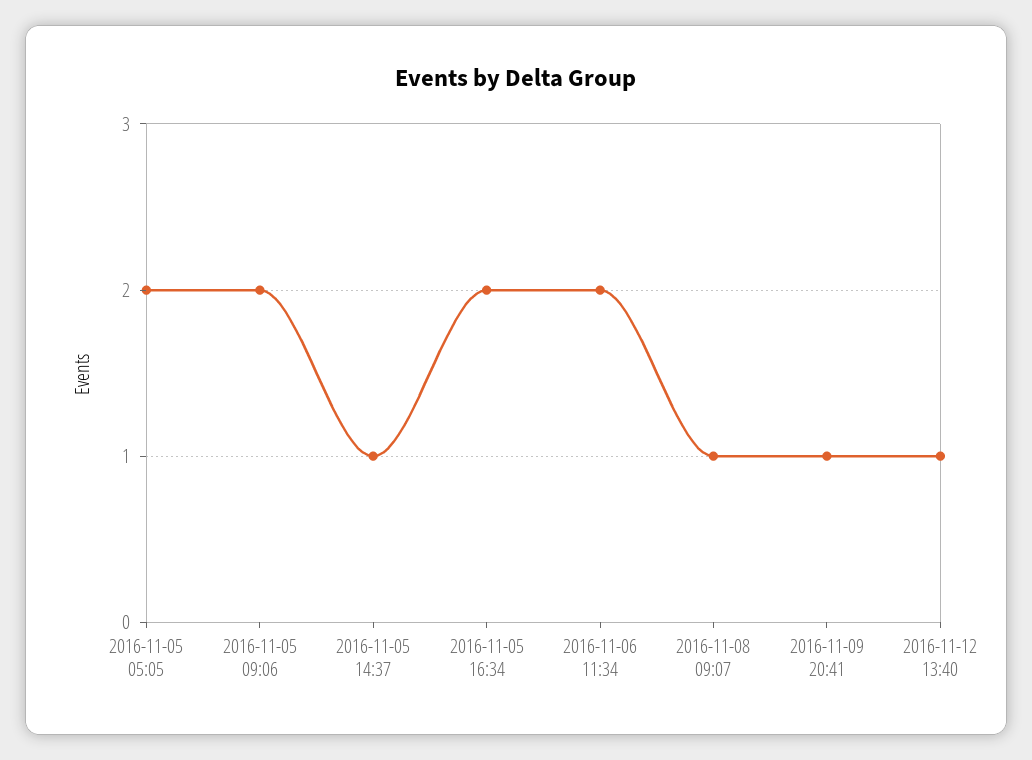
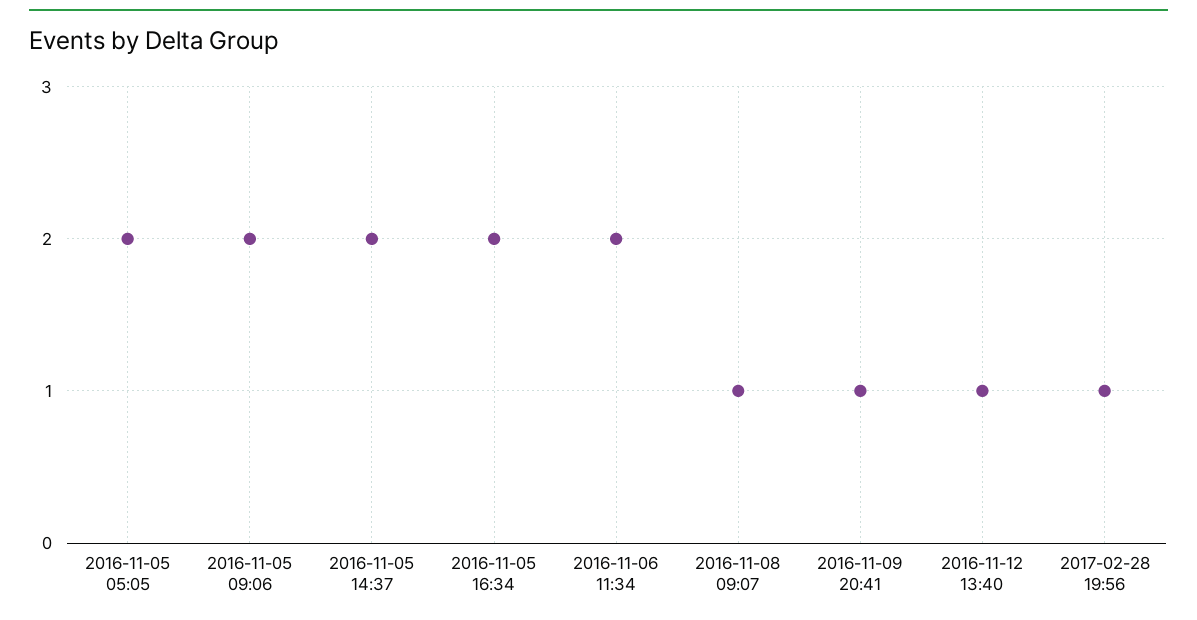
2016-11-05 14:37: 1 -> 2
2017-02-28 19:56: none -> 1

